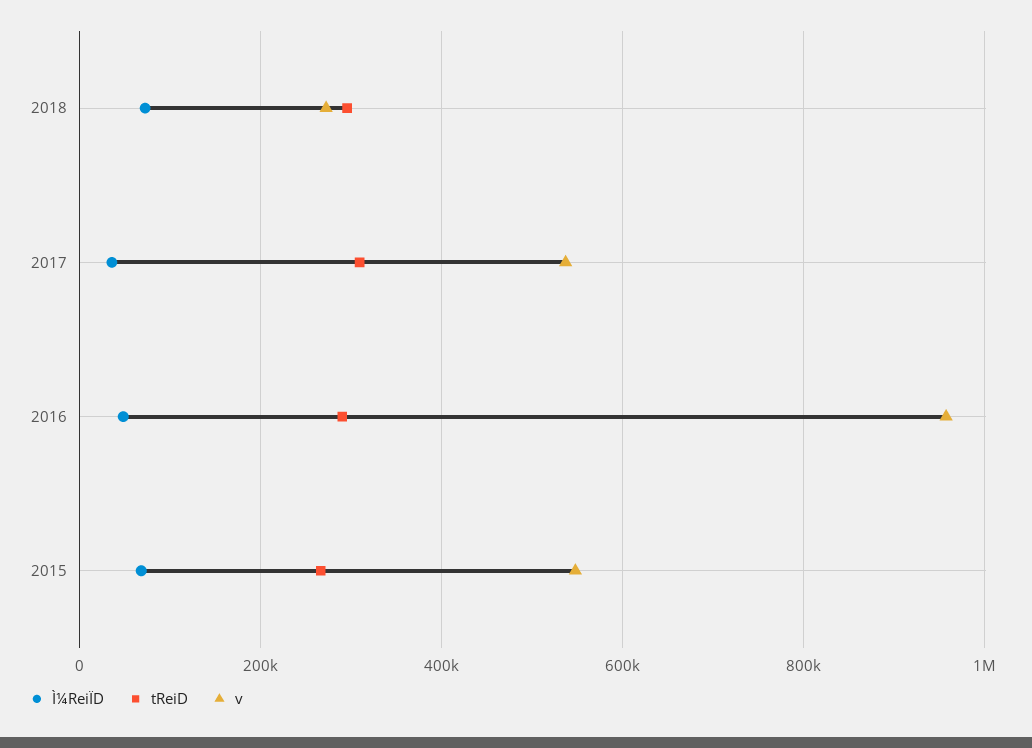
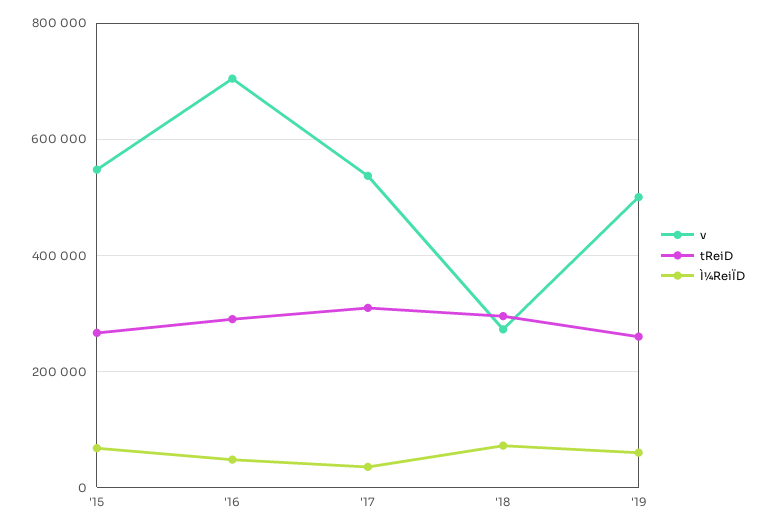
v, 2016: 960000 -> 700000
v, '19: none -> 500000
tReiD, '19: none -> 260000
Ì¼ReiÏD, '19: none -> 60000

